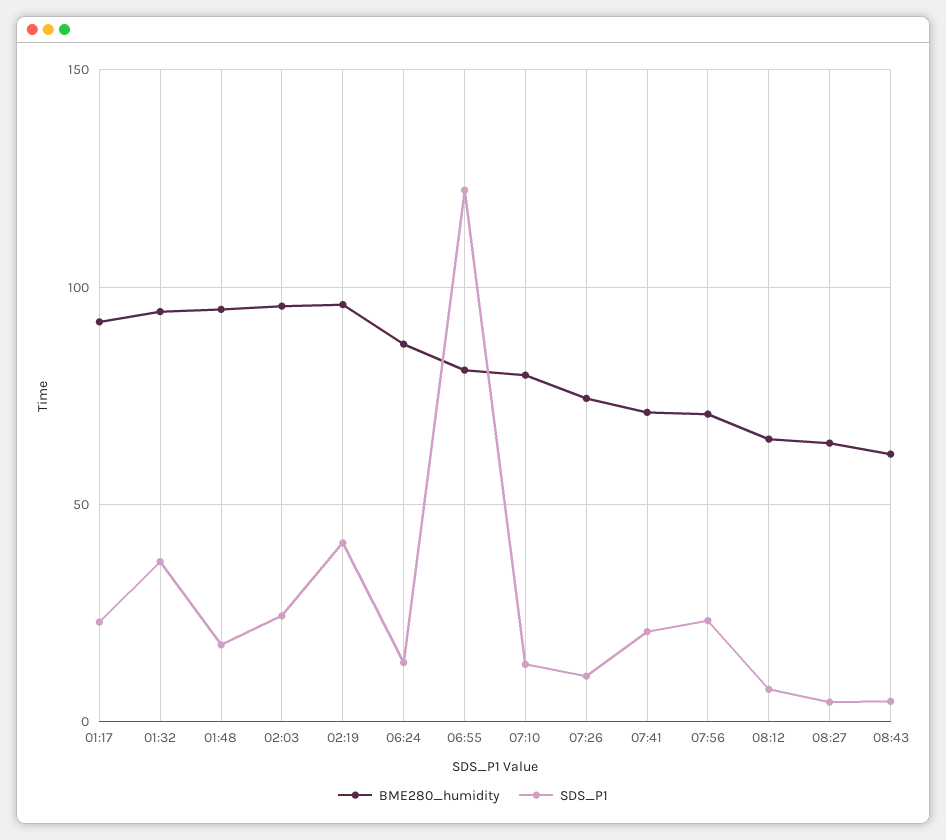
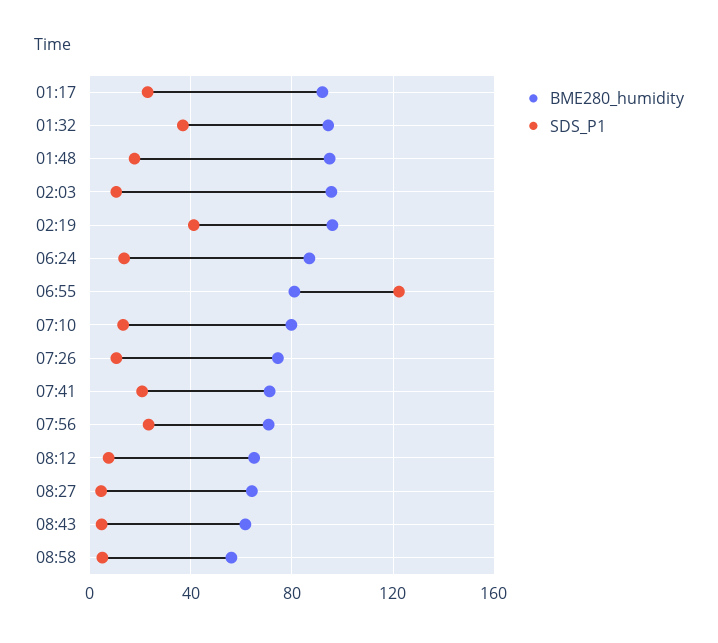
SDS_P1, 02:03: 25 -> 10
BME280_humidity, 08:58: none -> 55
SDS_P1, 08:58: none -> 5

